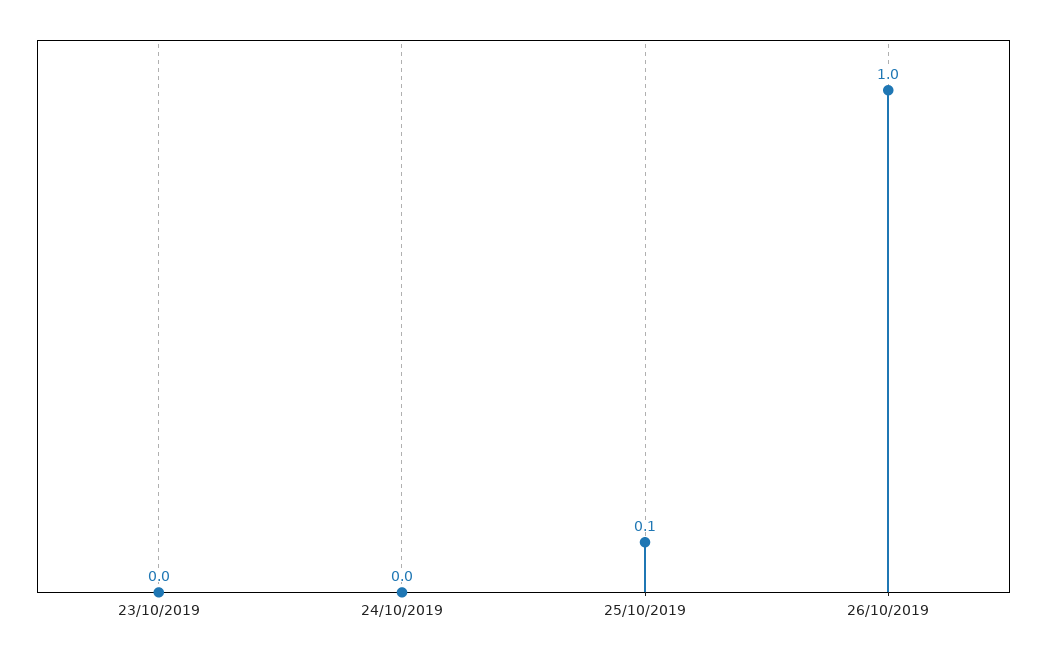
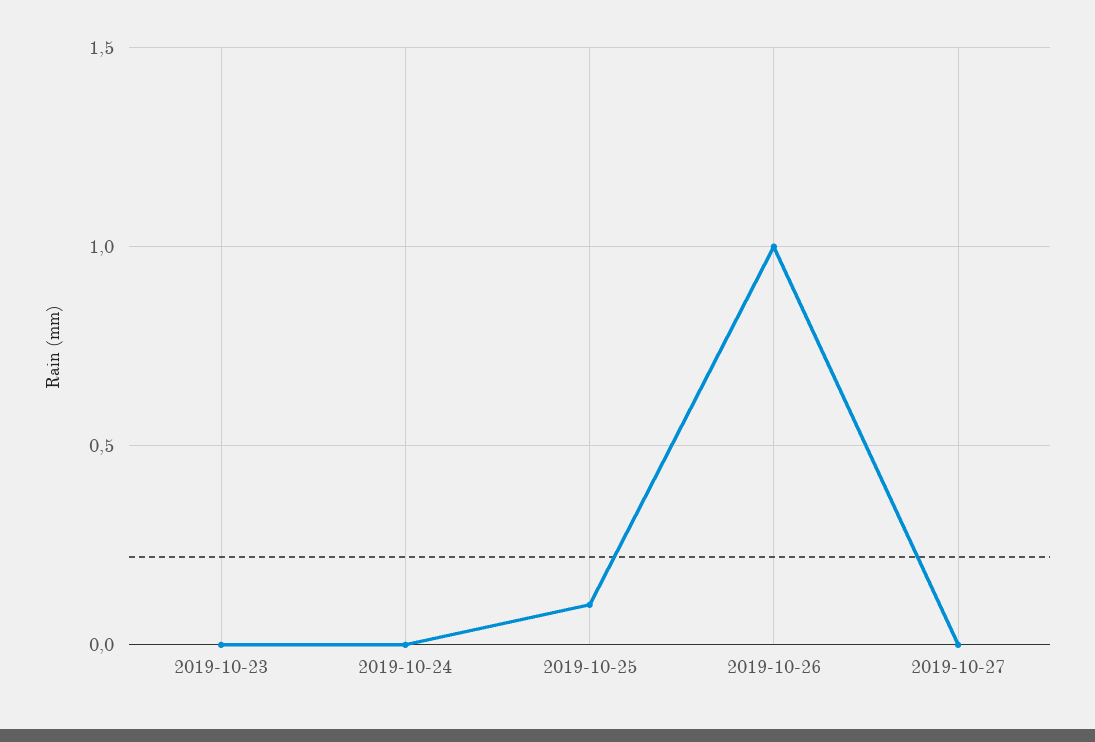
2019-10-27: none -> 0

